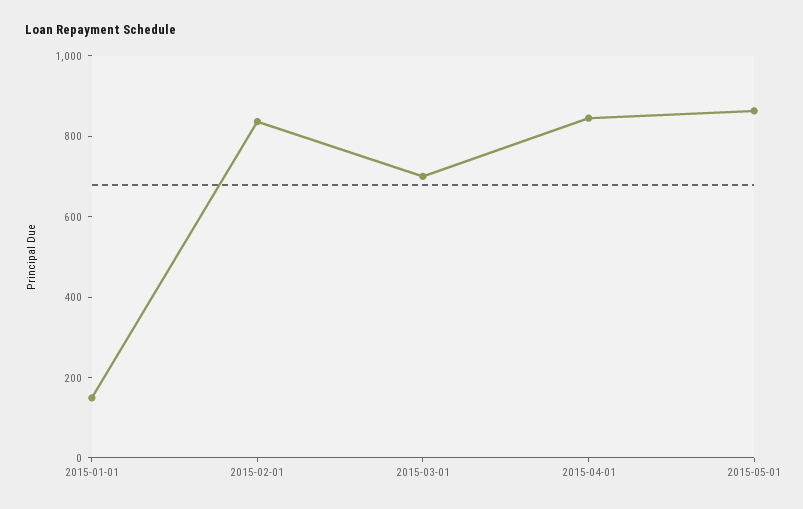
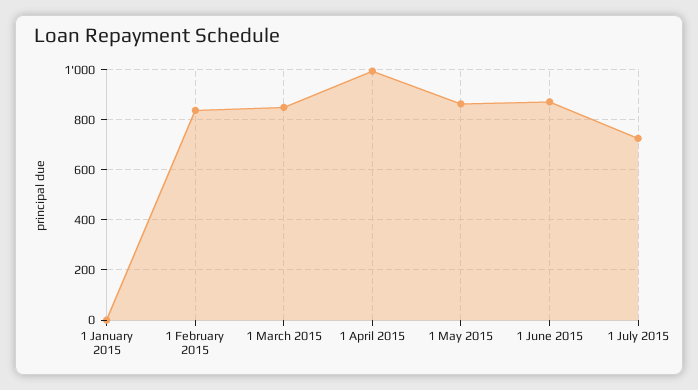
2015-01-01: 150 -> 0
2015-03-01: 700 -> 850
2015-04-01: 850 -> 1000
1 June 2015: none -> 875
1 July 2015: none -> 725

